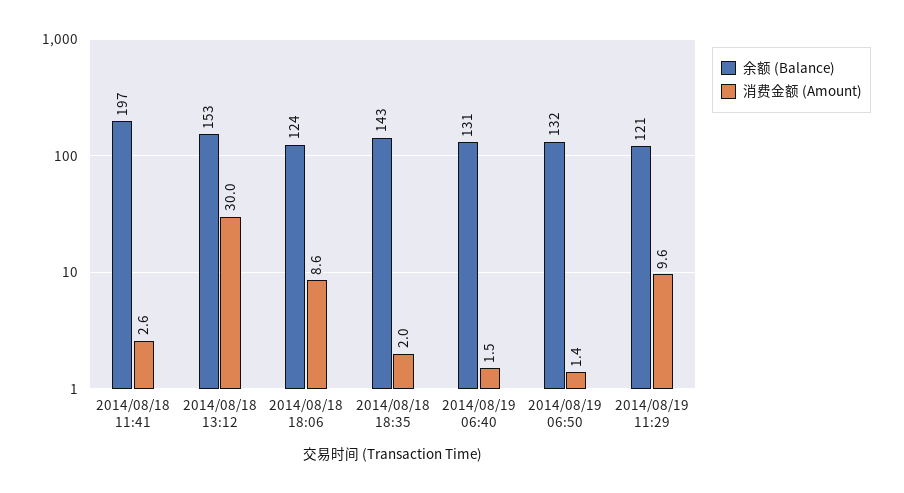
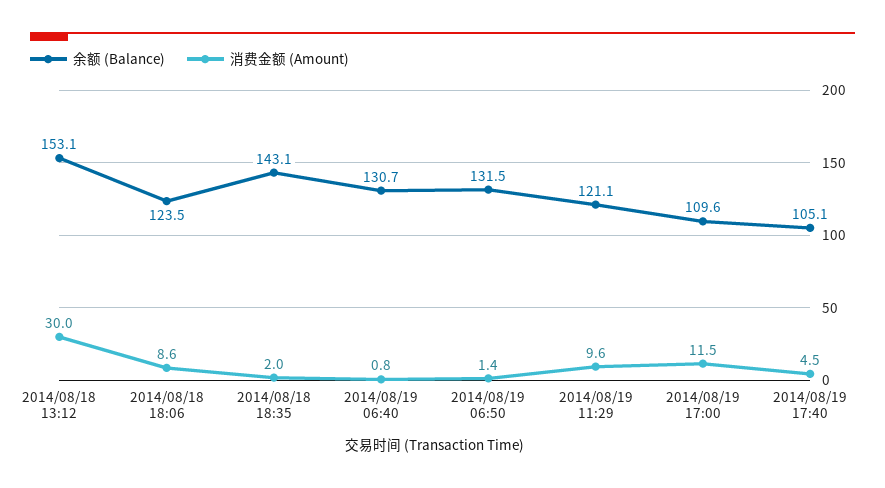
余额 (Balance), 2014/08/18 11:41: 197 -> none
消费金额 (Amount), 2014/08/18 11:41: 2.6 -> none
消费金额 (Amount), 2014/08/19 06:40: 1.5 -> 0.8
余额 (Balance), 2014/08/19 17:00: none -> 109.6
消费金额 (Amount), 2014/08/19 17:00: none -> 11.5
余额 (Balance), 2014/08/19 17:40: none -> 105.1
消费金额 (Amount), 2014/08/19 17:40: none -> 4.5

